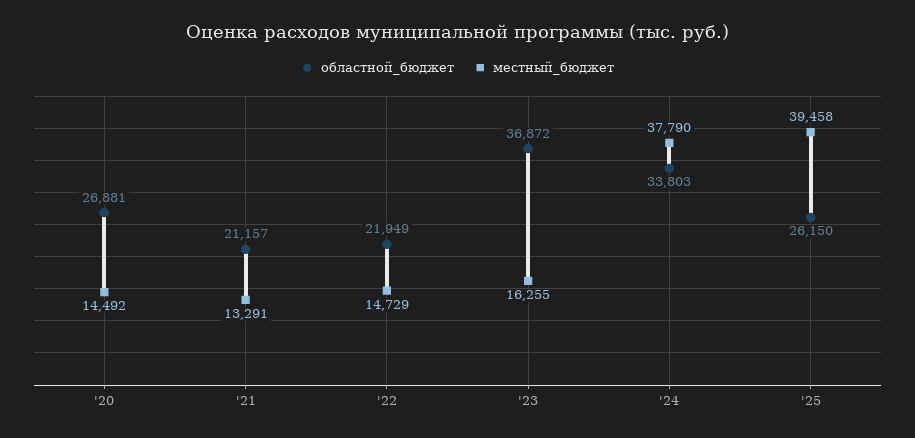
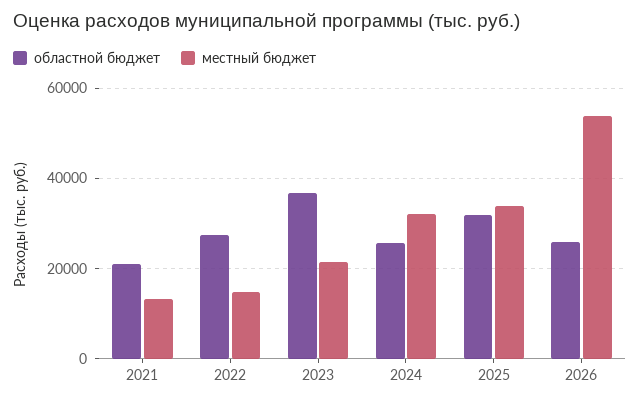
областной_бюджет, '20: 26881 -> none
местный_бюджет, '20: 14492 -> none
областной_бюджет, '22: 21949 -> 28000
местный_бюджет, '23: 16255 -> 22000
областной_бюджет, '24: 33803 -> 26000
местный_бюджет, '24: 37790 -> 32000
областной_бюджет, '25: 26150 -> 32000
местный_бюджет, '25: 39458 -> 34000
областной_бюджет, 2026: none -> 26000
местный_бюджет, 2026: none -> 54000

